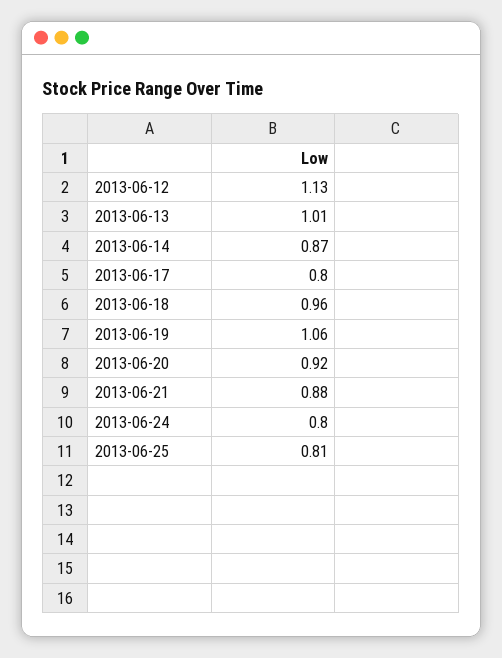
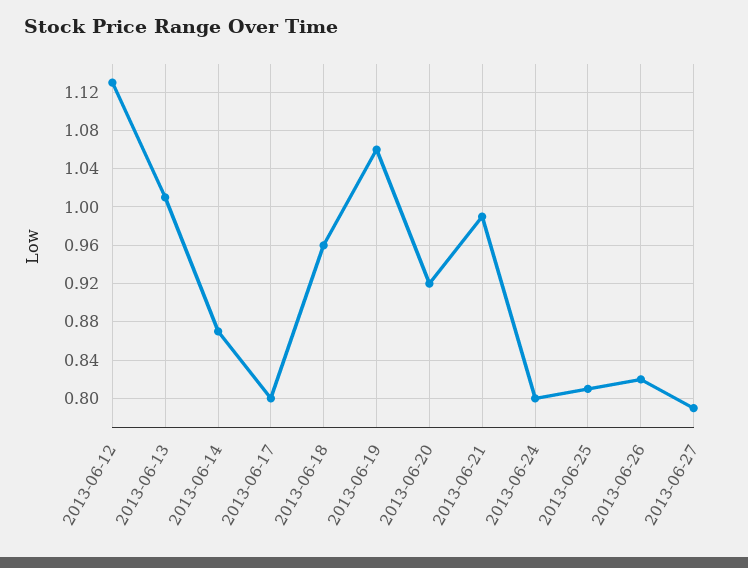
2013-06-21: 0.88 -> 0.99
2013-06-26: none -> 0.82
2013-06-27: none -> 0.79

